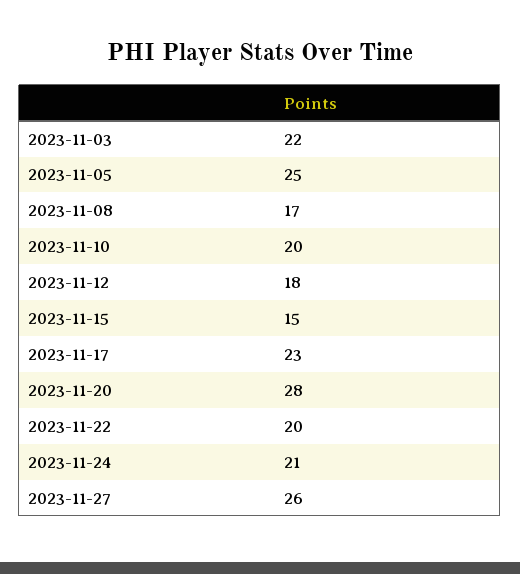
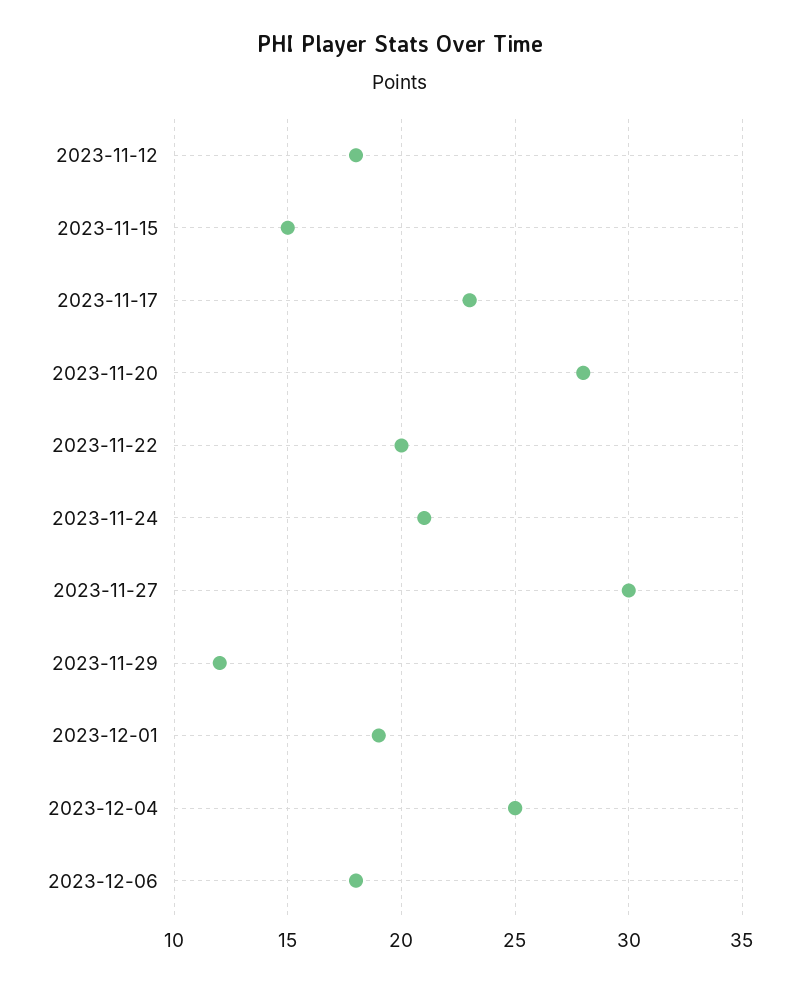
2023-11-03: 22 -> none
2023-11-05: 25 -> none
2023-11-08: 17 -> none
2023-11-10: 20 -> none
2023-11-27: 26 -> 30
2023-11-29: none -> 12
2023-12-01: none -> 19
2023-12-04: none -> 25
2023-12-06: none -> 18

